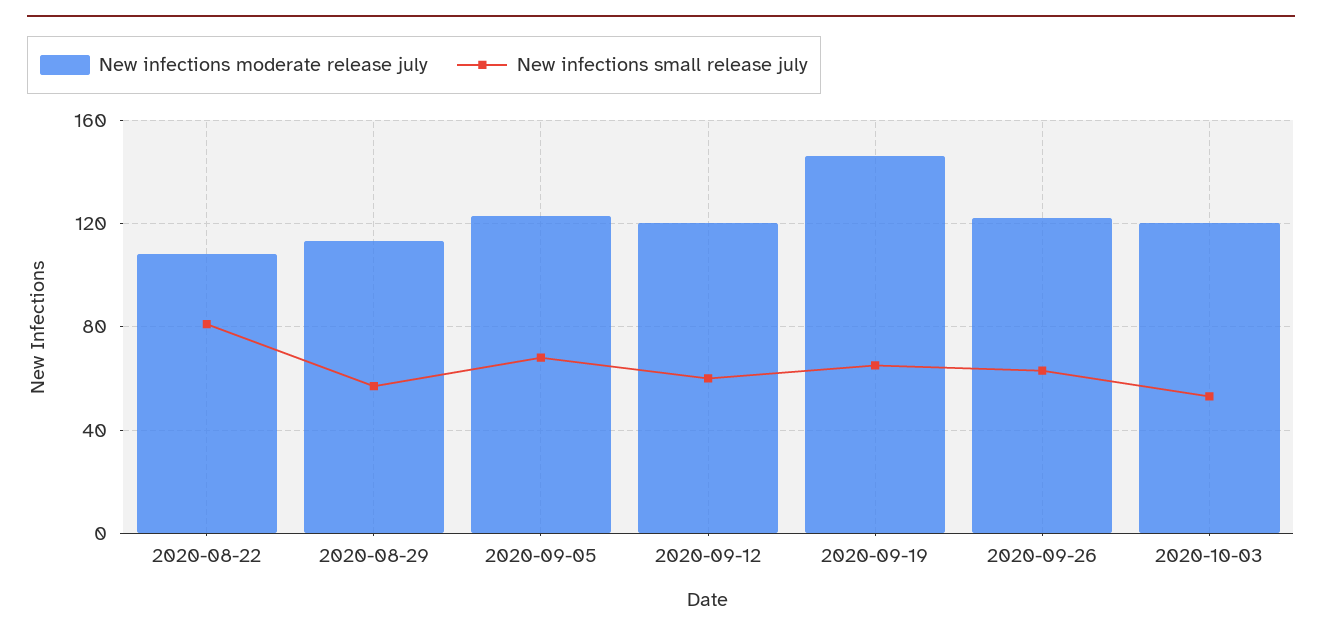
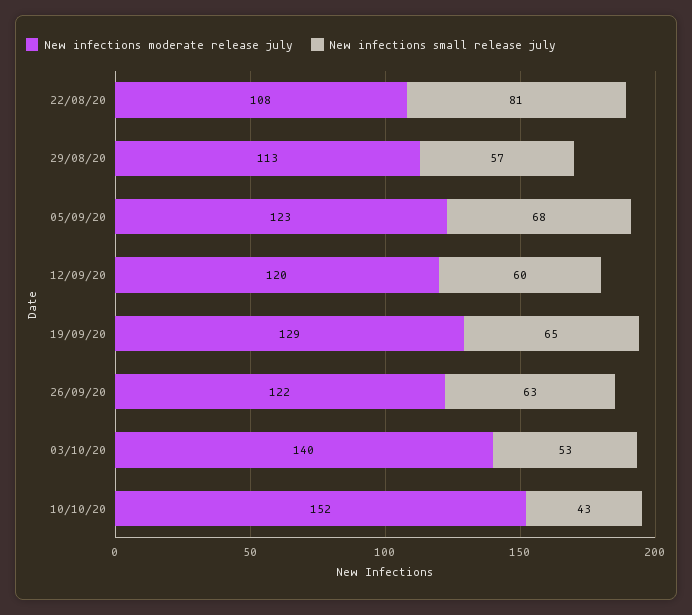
New infections moderate release july, 2020-09-19: 145 -> 129
New infections moderate release july, 2020-10-03: 120 -> 140
New infections moderate release july, 10/10/20: none -> 152
New infections small release july, 10/10/20: none -> 43

